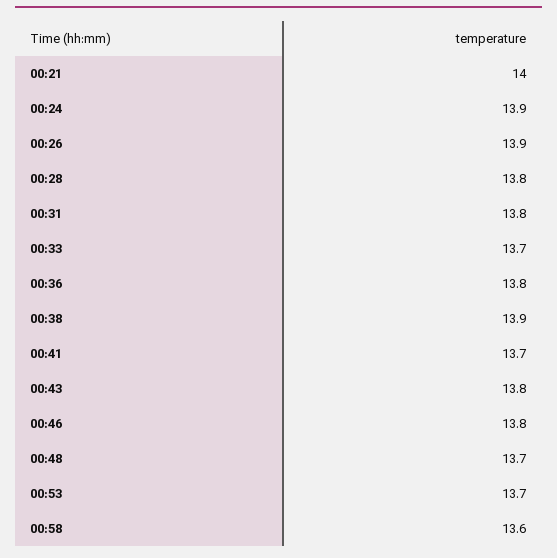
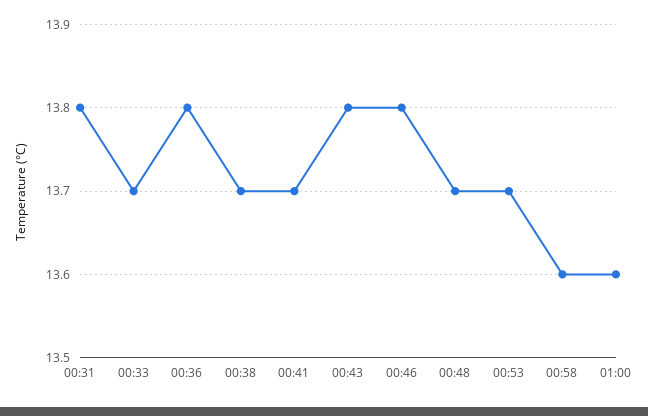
00:21: 14 -> none
00:24: 13.9 -> none
00:26: 13.9 -> none
00:28: 13.8 -> none
00:38: 13.9 -> 13.7
01:00: none -> 13.6

